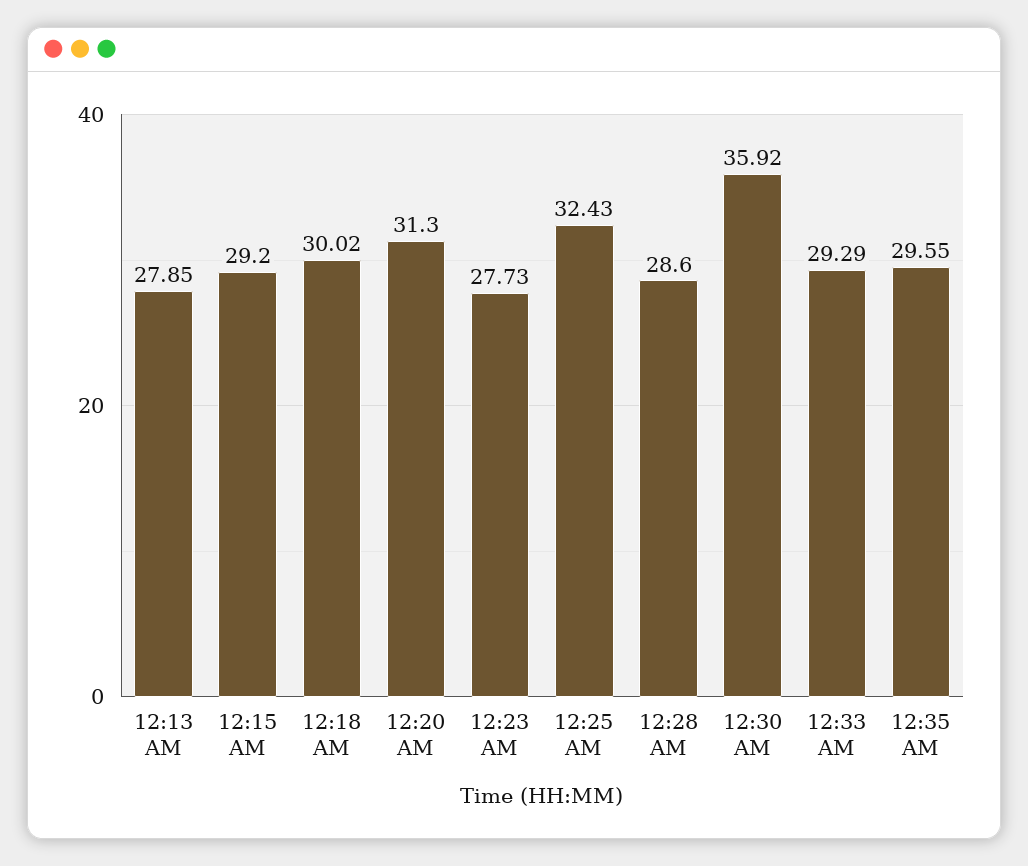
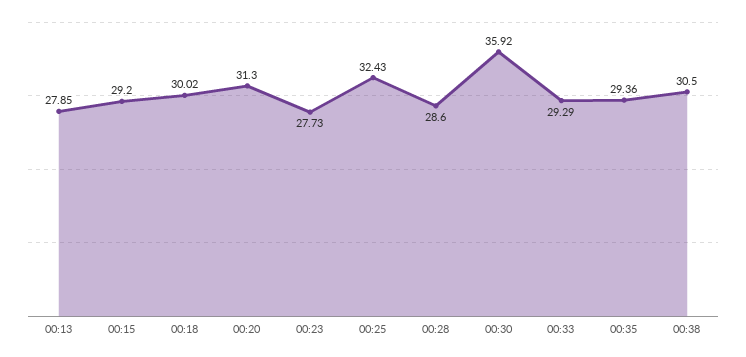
12:35 AM: 29.55 -> 29.36
00:38: none -> 30.5

